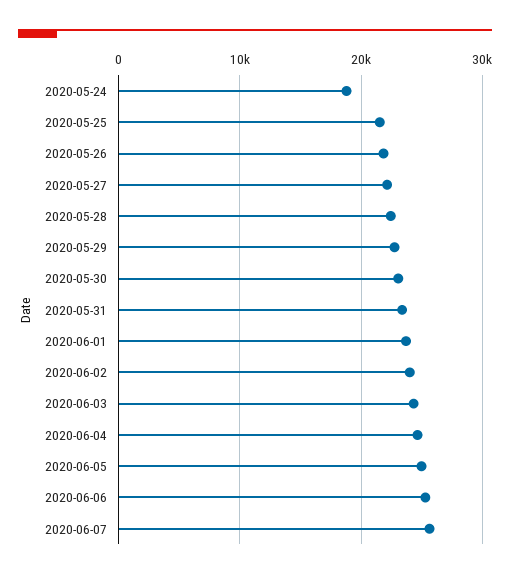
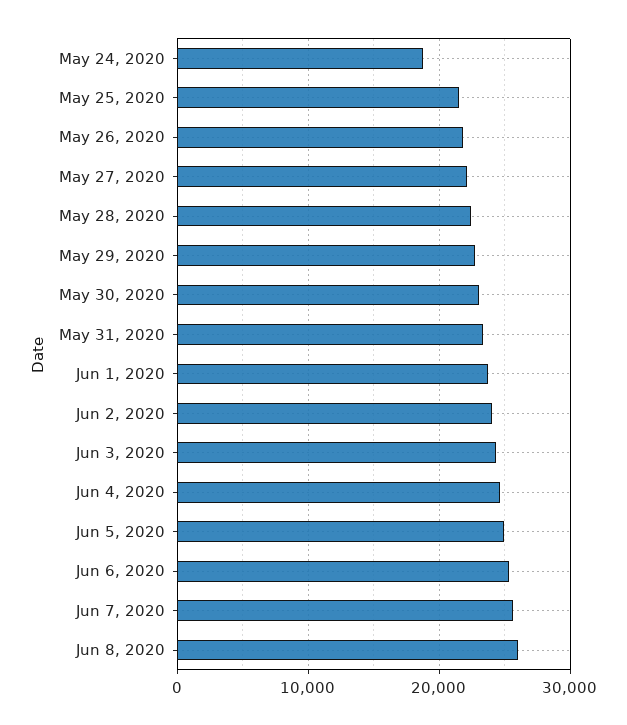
Jun 8, 2020: none -> 26000

